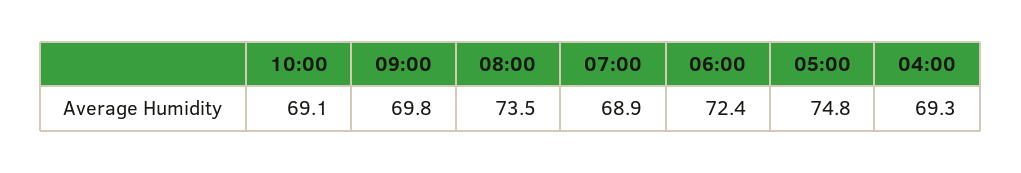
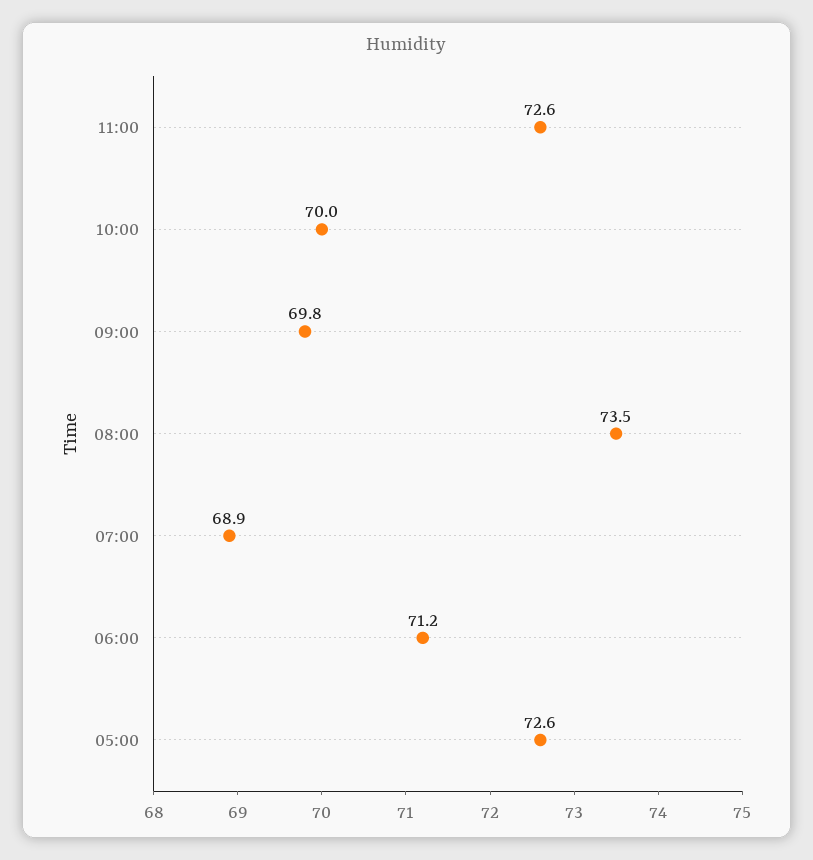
10:00: 69.1 -> 70
06:00: 72.4 -> 71.2
05:00: 74.8 -> 72.6
04:00: 69.3 -> none
11:00: none -> 72.6

